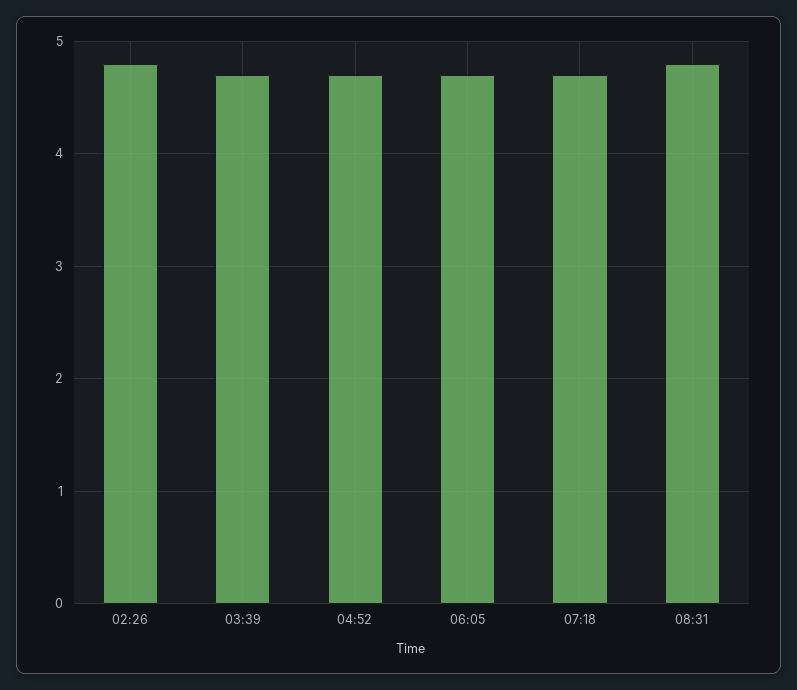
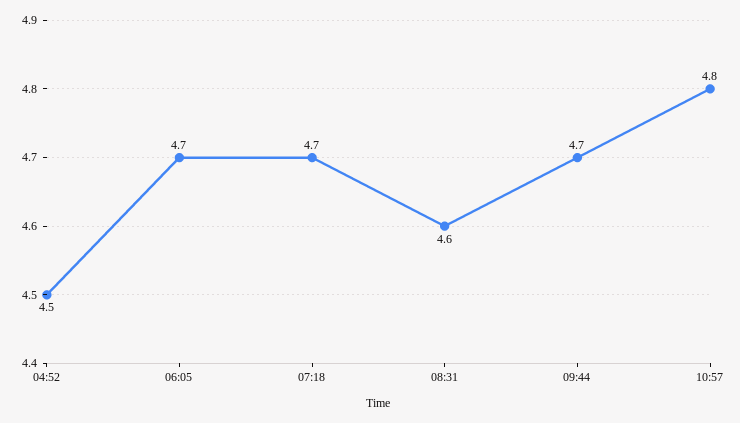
02:26: 4.8 -> none
03:39: 4.7 -> none
04:52: 4.7 -> 4.5
08:31: 4.8 -> 4.6
09:44: none -> 4.7
10:57: none -> 4.8

